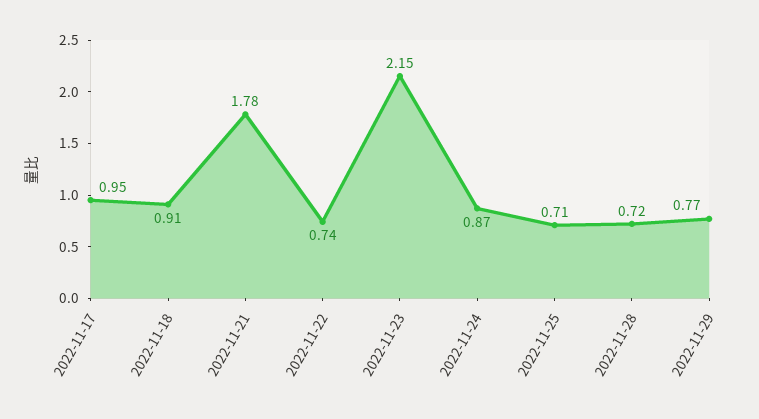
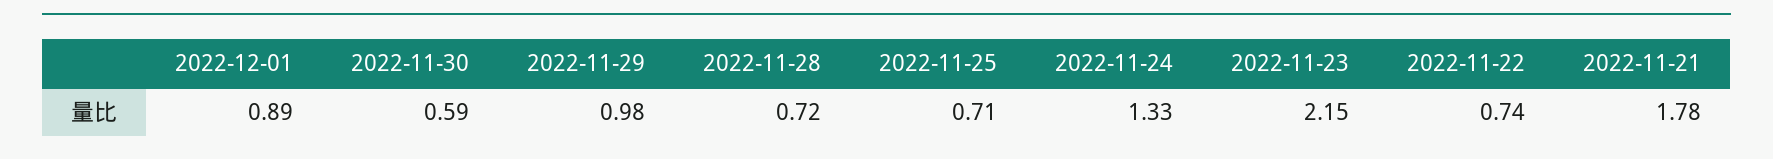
2022-11-17: 0.95 -> none
2022-11-18: 0.91 -> none
2022-11-24: 0.87 -> 1.33
2022-11-29: 0.77 -> 0.98
2022-12-01: none -> 0.89
2022-11-30: none -> 0.59

